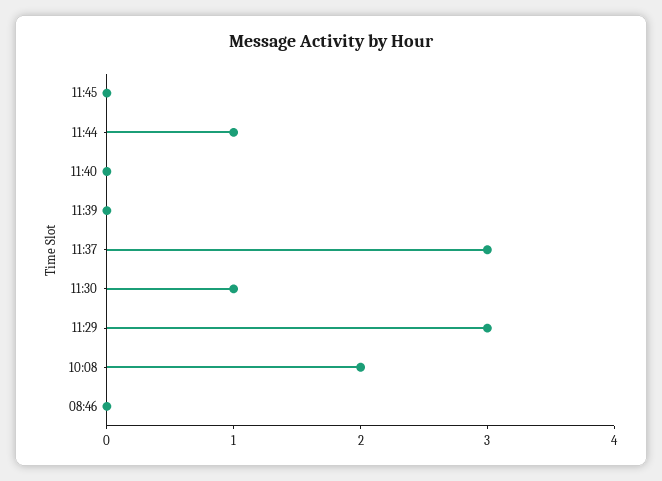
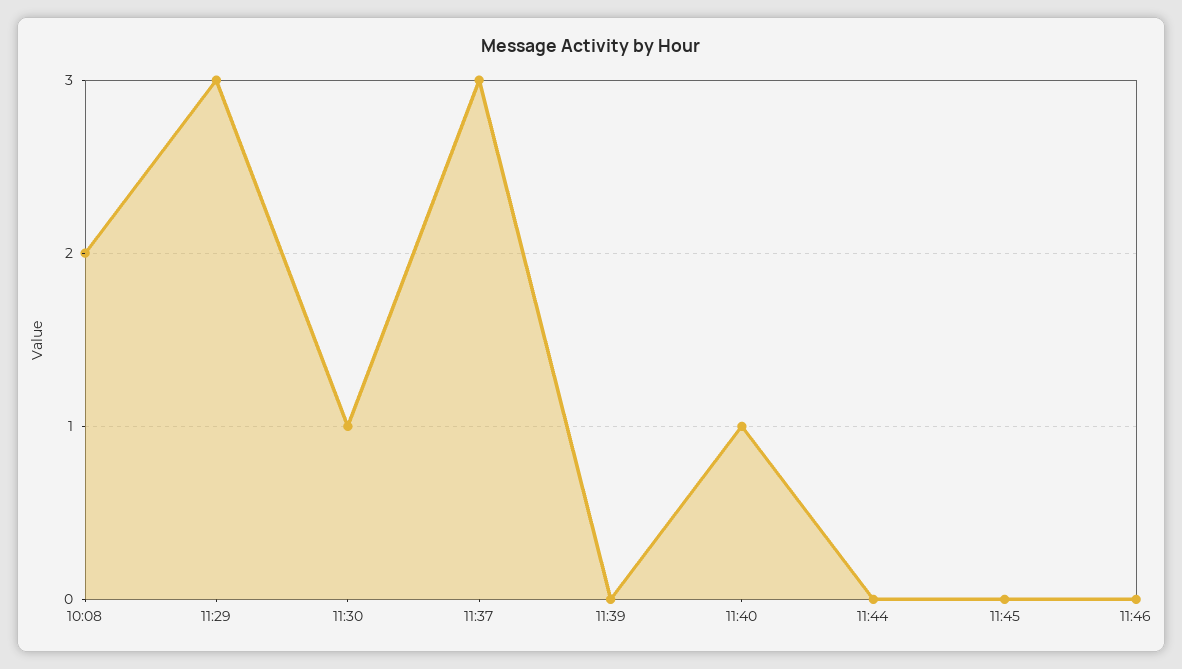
11:44: 1 -> 0
11:40: 0 -> 1
08:46: 0 -> none
11:46: none -> 0

